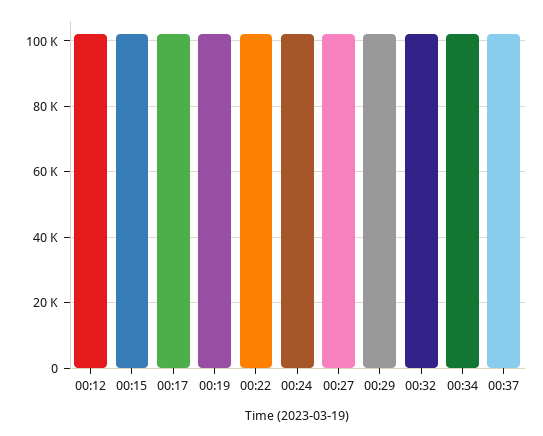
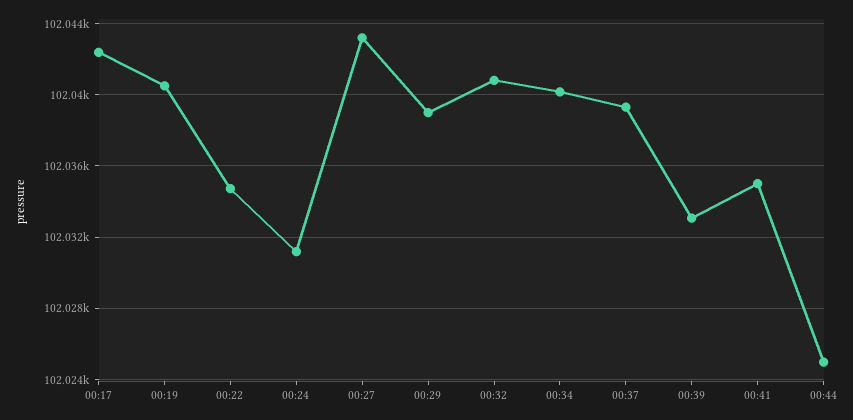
00:12: 102000 -> none
00:15: 102000 -> none
00:39: none -> 102033
00:41: none -> 102035
00:44: none -> 102025

